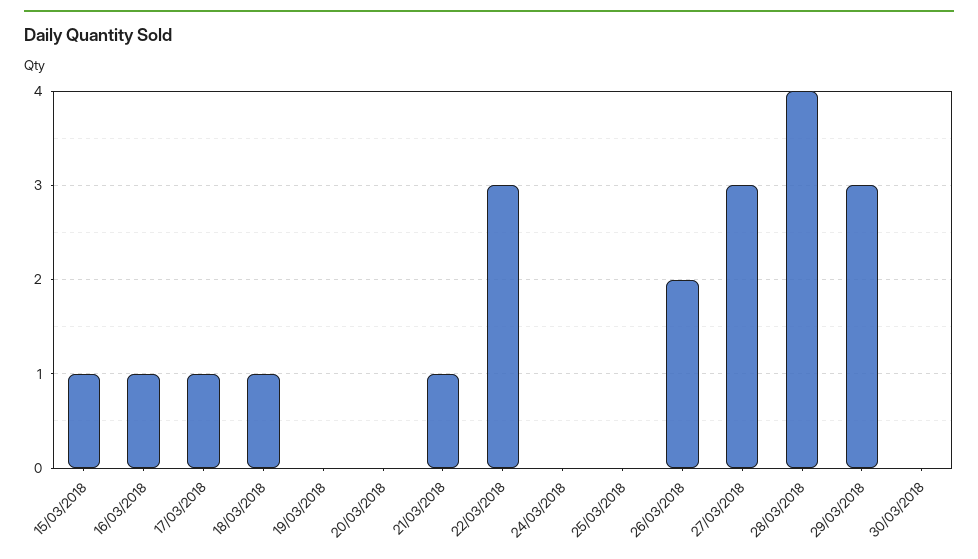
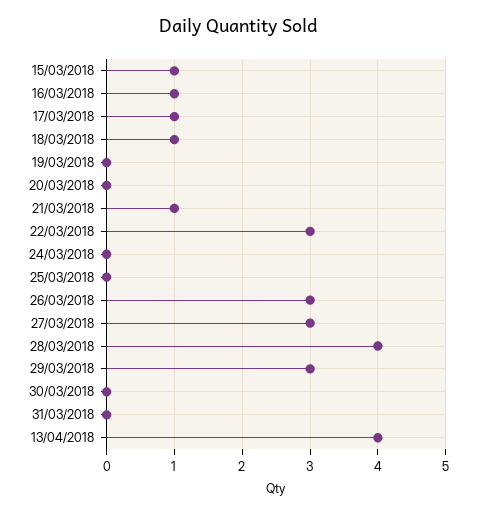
26/03/2018: 2 -> 3
31/03/2018: none -> 0
13/04/2018: none -> 4

